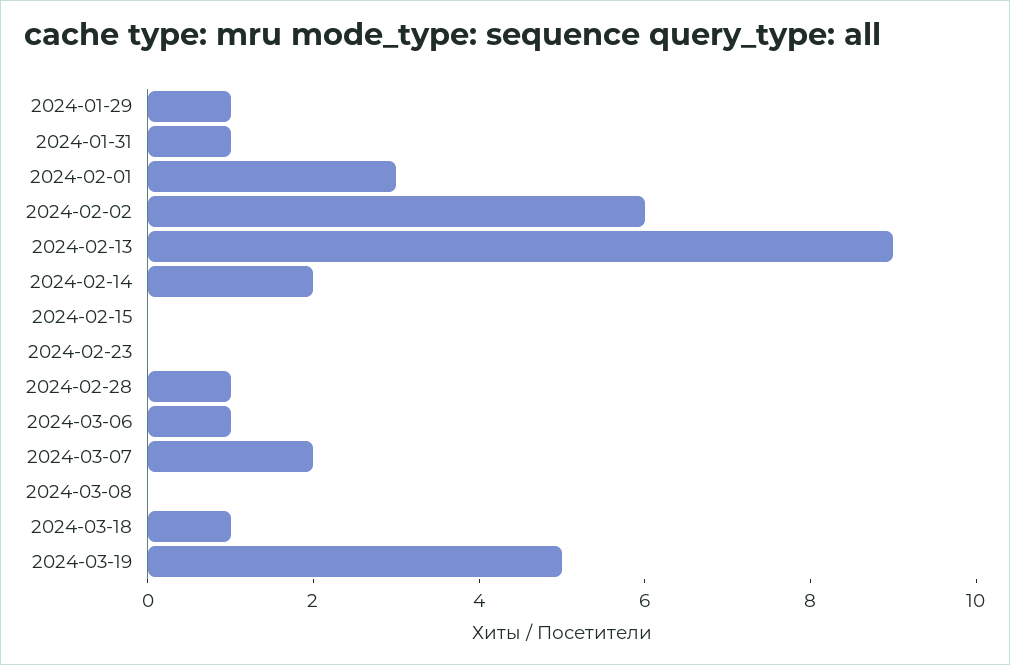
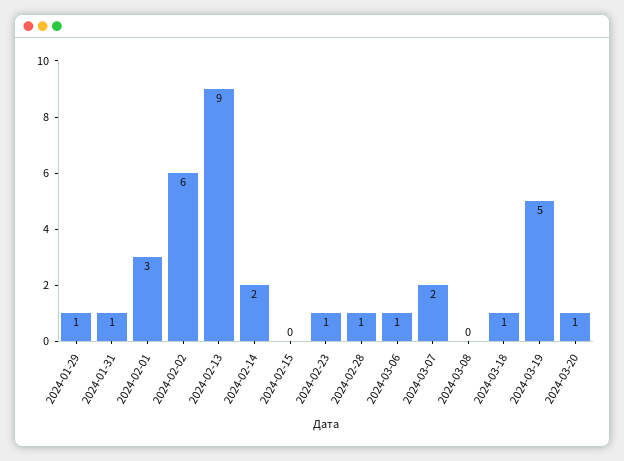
2024-02-23: 0 -> 1
2024-03-20: none -> 1

